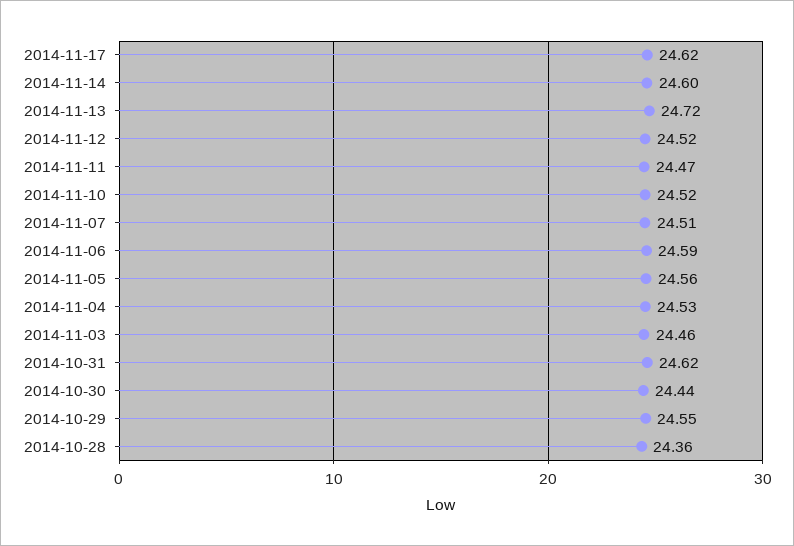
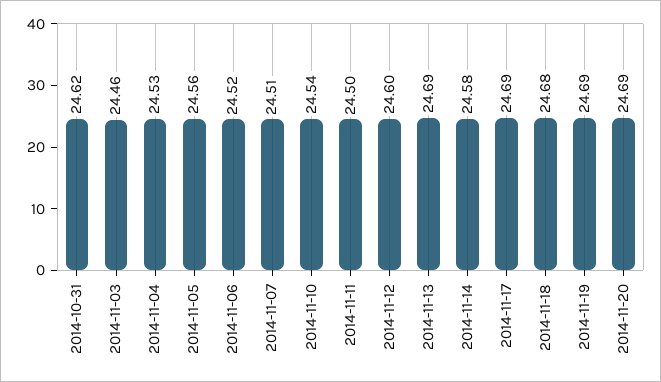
2014-11-17: 24.62 -> 24.69
2014-11-14: 24.6 -> 24.58
2014-11-13: 24.72 -> 24.69
2014-11-12: 24.52 -> 24.6
2014-11-11: 24.47 -> 24.5
2014-11-10: 24.52 -> 24.54
2014-11-06: 24.59 -> 24.52
2014-10-30: 24.44 -> none
2014-10-29: 24.55 -> none
2014-10-28: 24.36 -> none
2014-11-18: none -> 24.68
2014-11-19: none -> 24.69
2014-11-20: none -> 24.69

